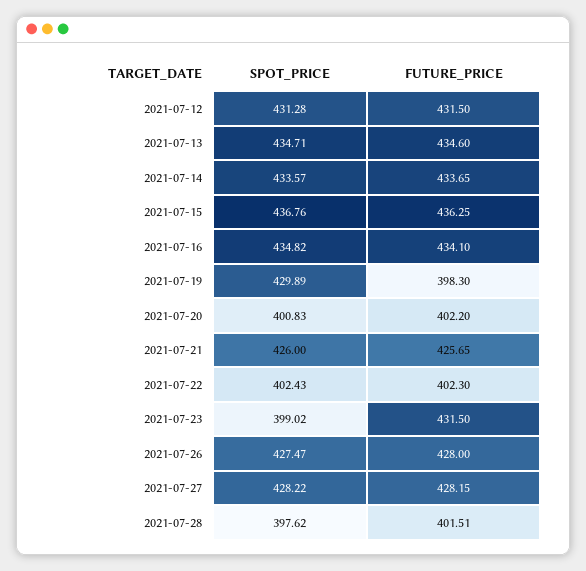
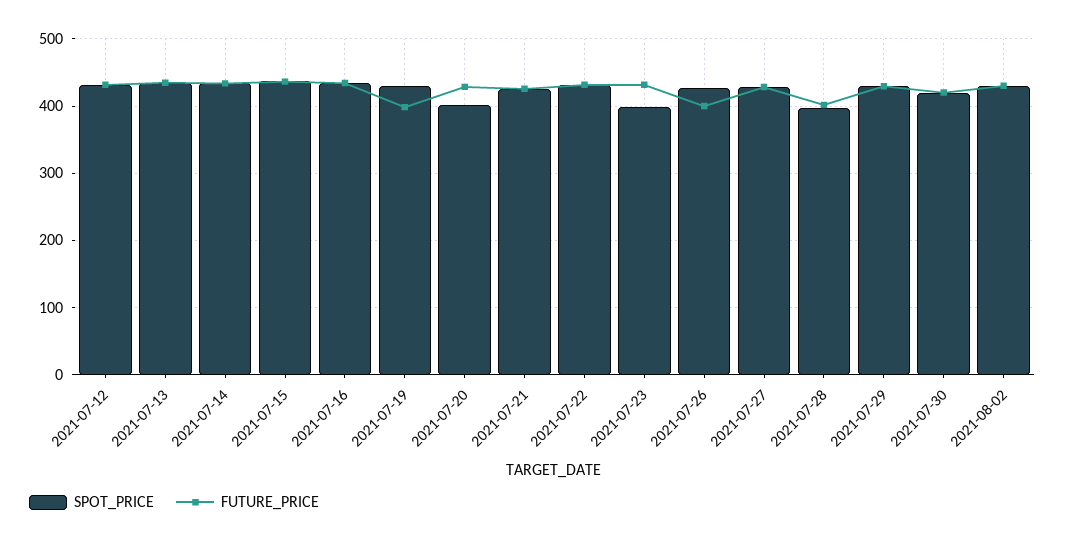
FUTURE_PRICE, 2021-07-20: 402.2 -> 430
SPOT_PRICE, 2021-07-22: 402.43 -> 430
FUTURE_PRICE, 2021-07-22: 402.3 -> 430
FUTURE_PRICE, 2021-07-26: 428 -> 400
SPOT_PRICE, 2021-07-29: none -> 430
FUTURE_PRICE, 2021-07-29: none -> 430
SPOT_PRICE, 2021-07-30: none -> 420
FUTURE_PRICE, 2021-07-30: none -> 420
SPOT_PRICE, 2021-08-02: none -> 430
FUTURE_PRICE, 2021-08-02: none -> 430

